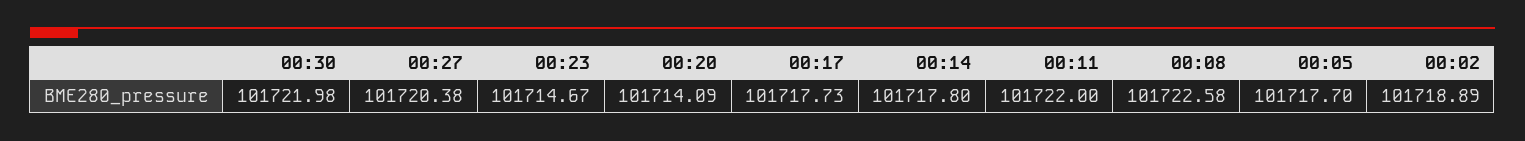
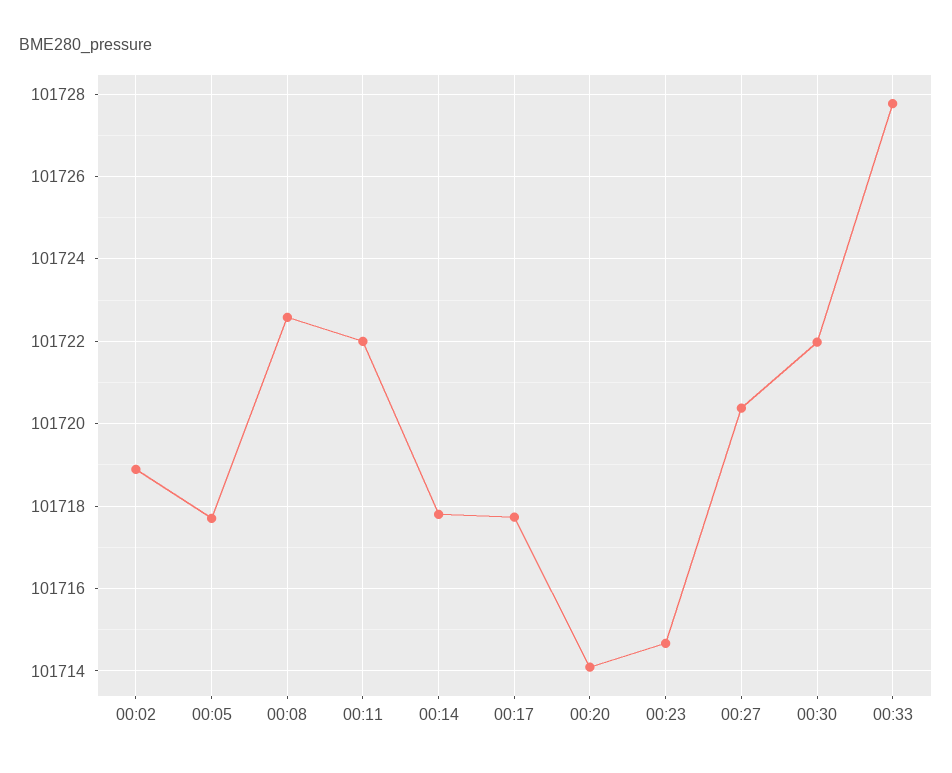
00:33: none -> 101727.8

